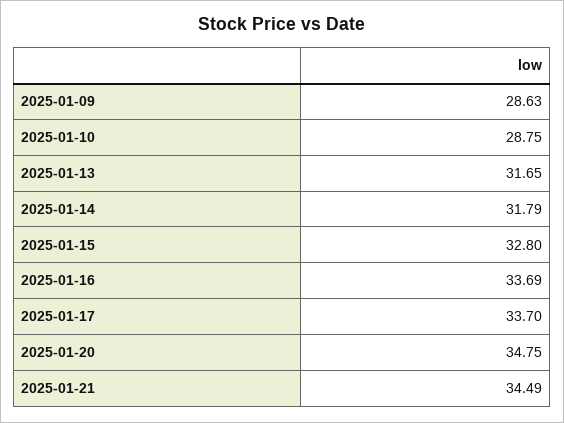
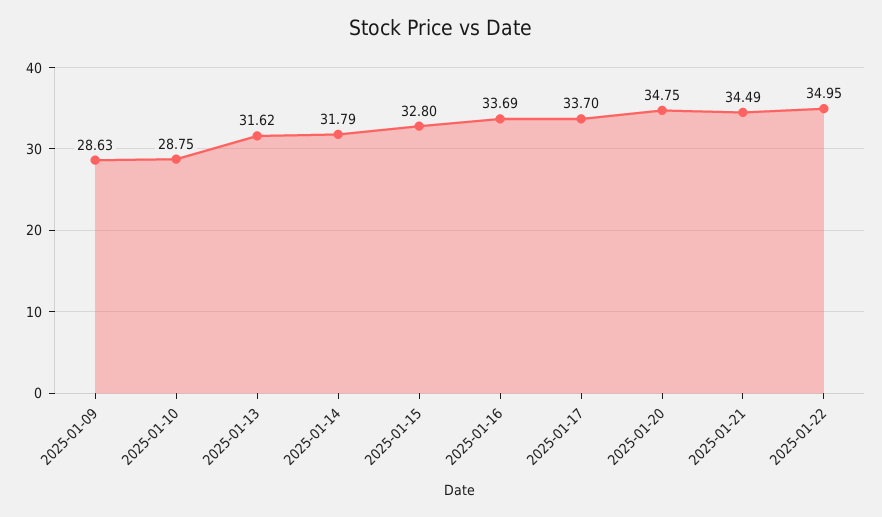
2025-01-13: 31.65 -> 31.62
2025-01-22: none -> 34.95

